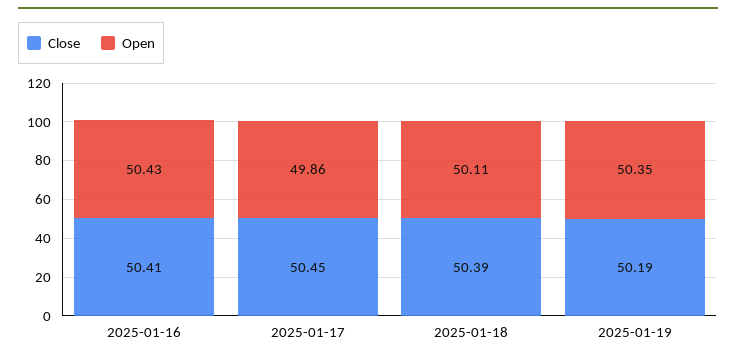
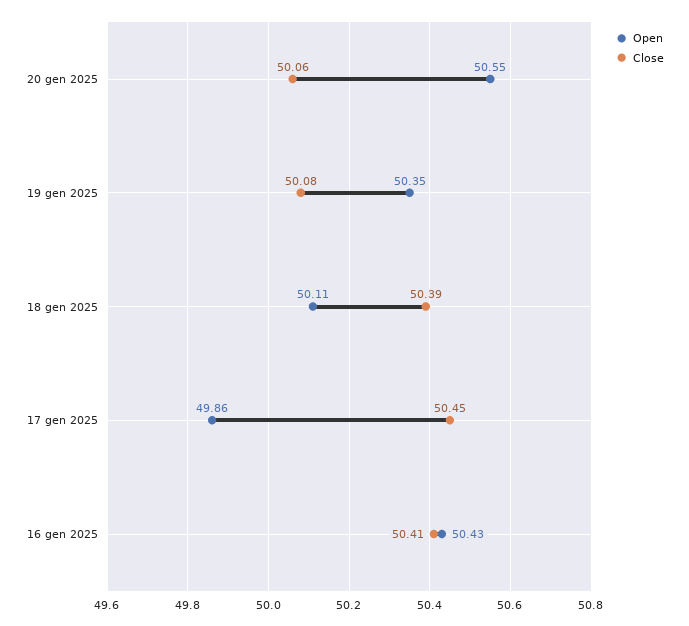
Close, 2025-01-19: 50.19 -> 50.08
Open, 20 gen 2025: none -> 50.55
Close, 20 gen 2025: none -> 50.06

